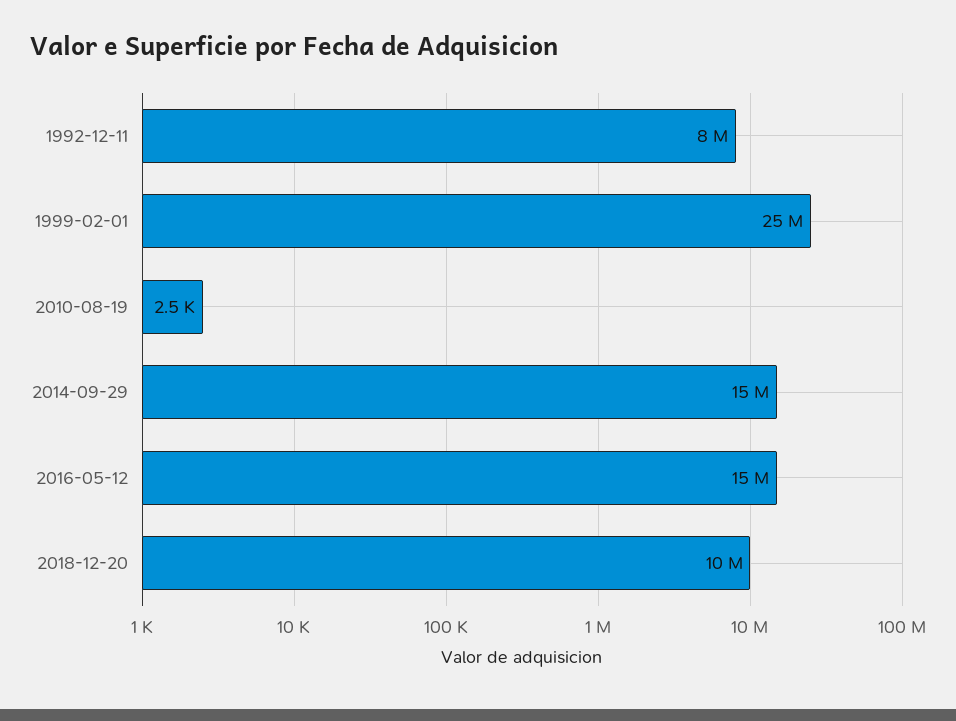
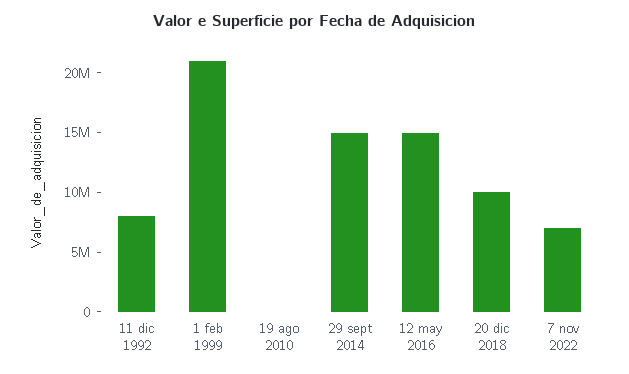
1999-02-01: 25000000 -> 21000000
7 nov 2022: none -> 7000000

